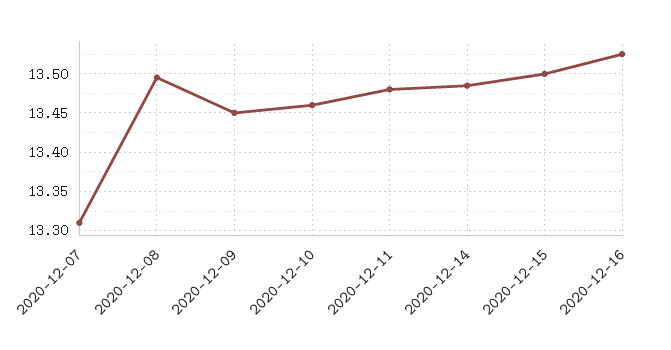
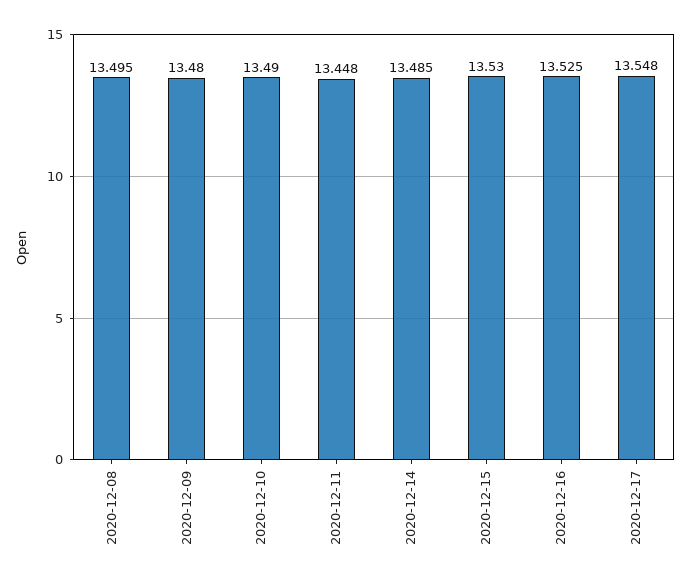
2020-12-07: 13.31 -> none
2020-12-09: 13.45 -> 13.48
2020-12-10: 13.46 -> 13.49
2020-12-11: 13.48 -> 13.448
2020-12-15: 13.5 -> 13.53
2020-12-17: none -> 13.548

